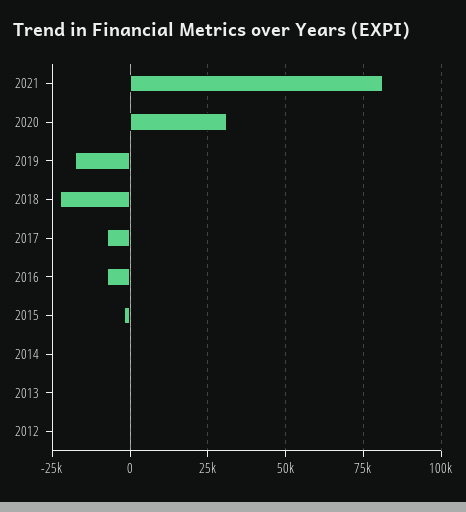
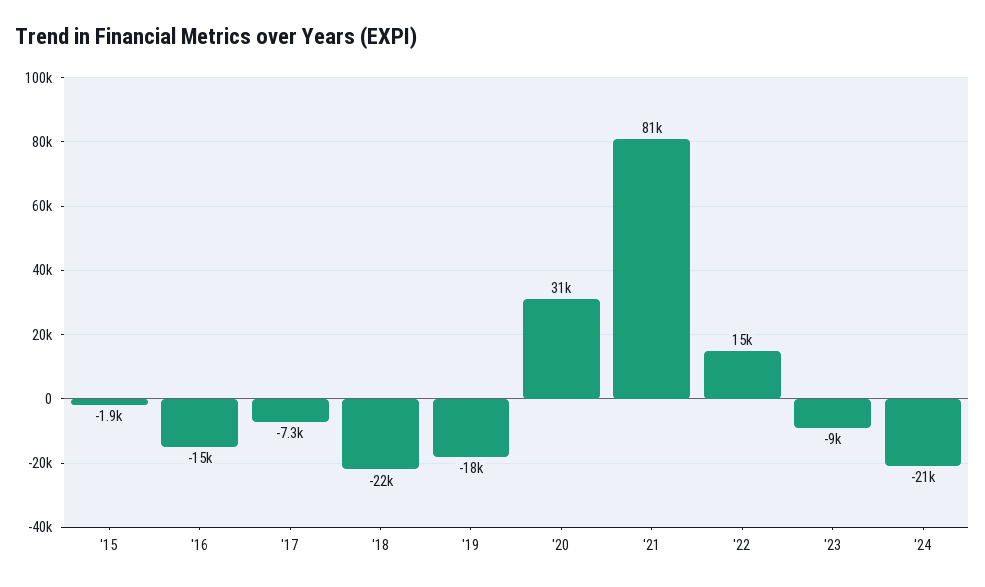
2016: -7500 -> -15000
2014: 0 -> none
2013: 0 -> none
2012: 0 -> none
'22: none -> 15000
'23: none -> -9000
'24: none -> -21000

